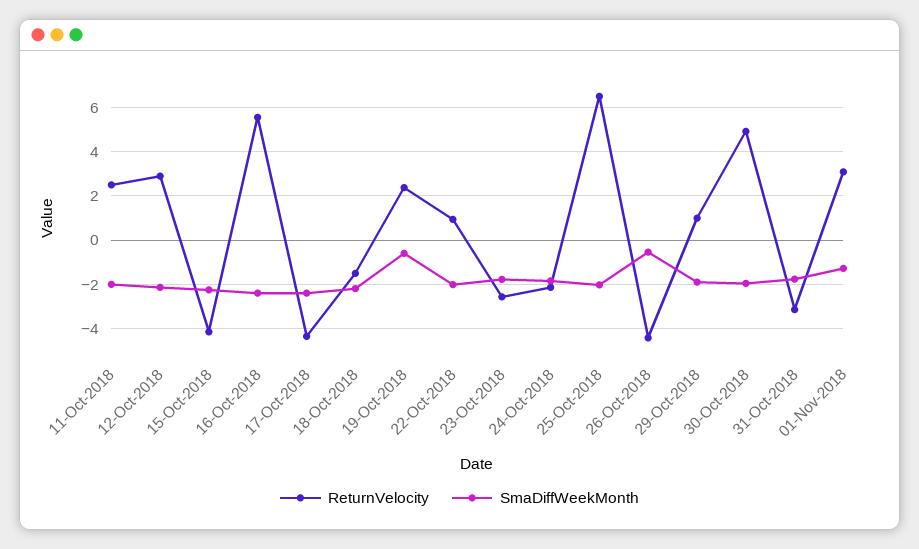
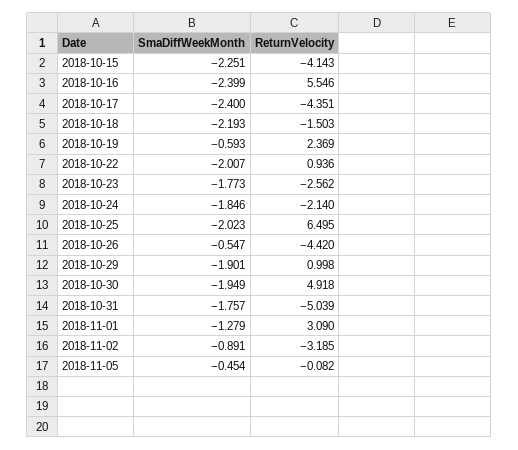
ReturnVelocity, 11-Oct-2018: 2.5 -> none
SmaDiffWeekMonth, 11-Oct-2018: -2 -> none
ReturnVelocity, 12-Oct-2018: 3 -> none
SmaDiffWeekMonth, 12-Oct-2018: -2 -> none
ReturnVelocity, 31-Oct-2018: -3 -> -5.039
SmaDiffWeekMonth, 2018-11-02: none -> -0.891
ReturnVelocity, 2018-11-02: none -> -3.185
SmaDiffWeekMonth, 2018-11-05: none -> -0.454
ReturnVelocity, 2018-11-05: none -> -0.082

